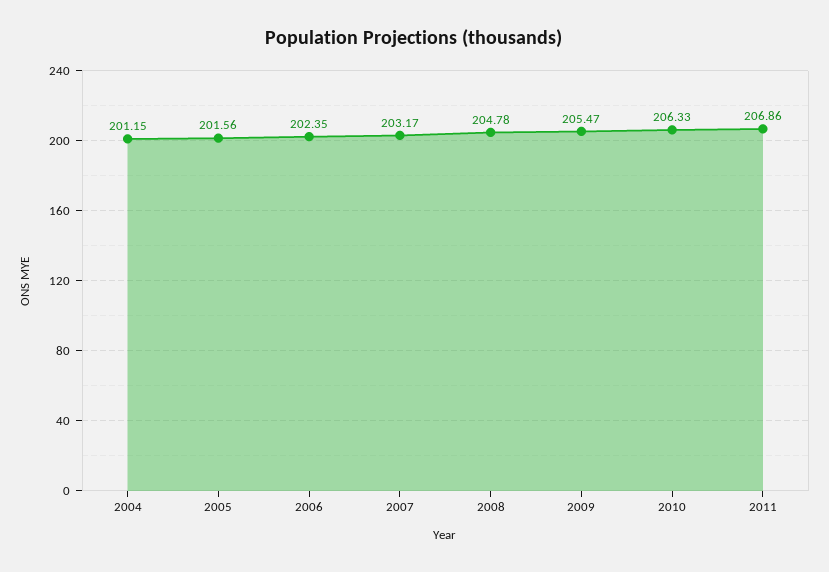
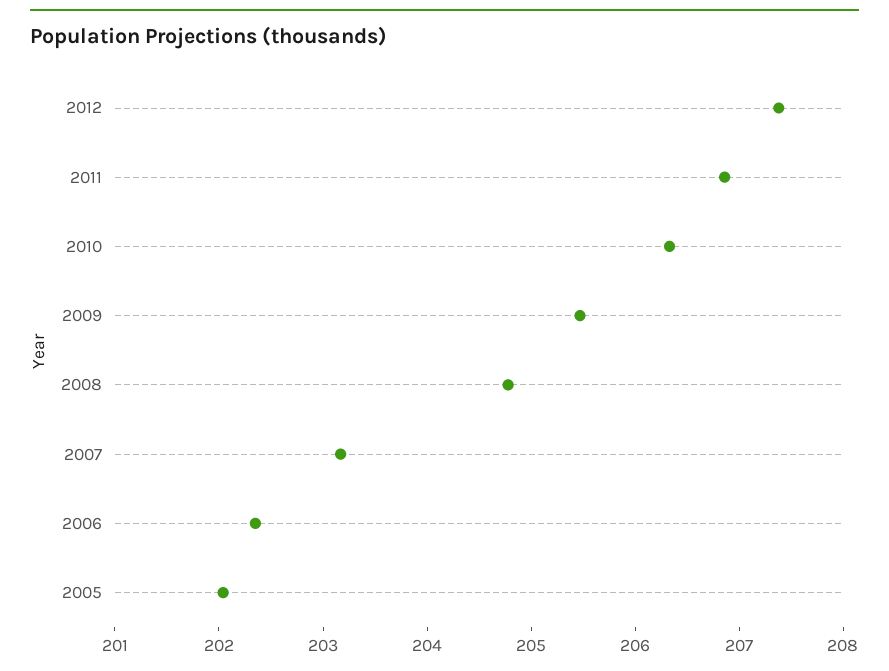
2004: 201.15 -> none
2005: 201.56 -> 202
2012: none -> 207.4

